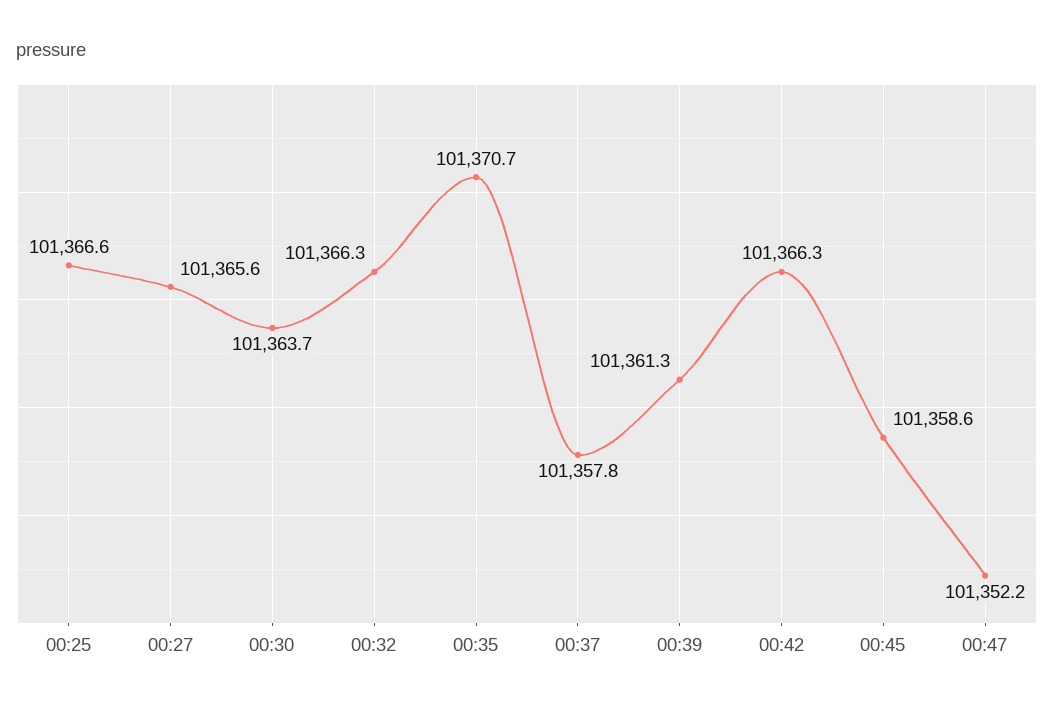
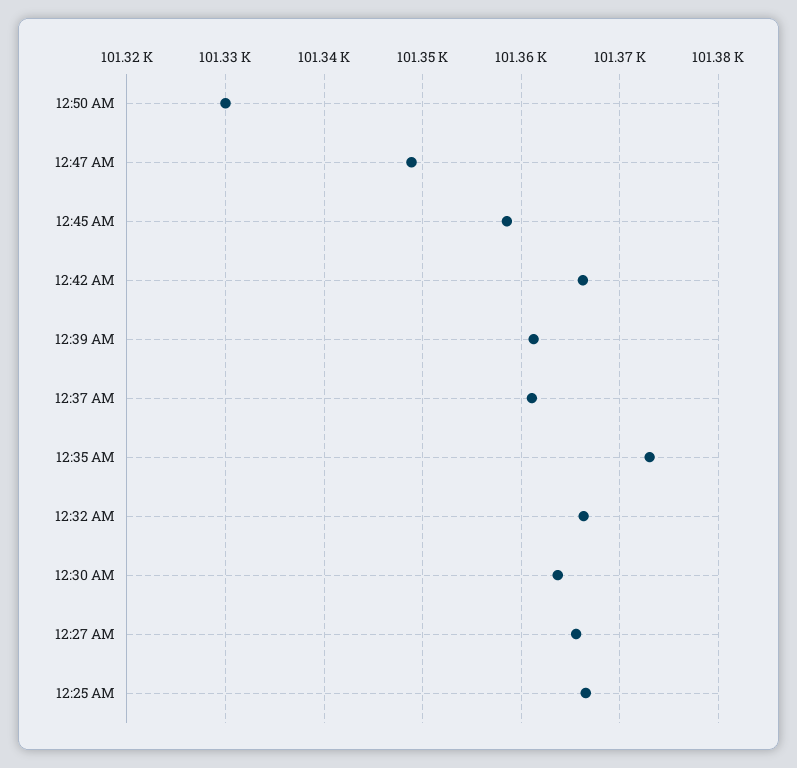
00:35: 101370.7 -> 101373
00:37: 101357.8 -> 101361
00:47: 101352.2 -> 101349
12:50 AM: none -> 101330

